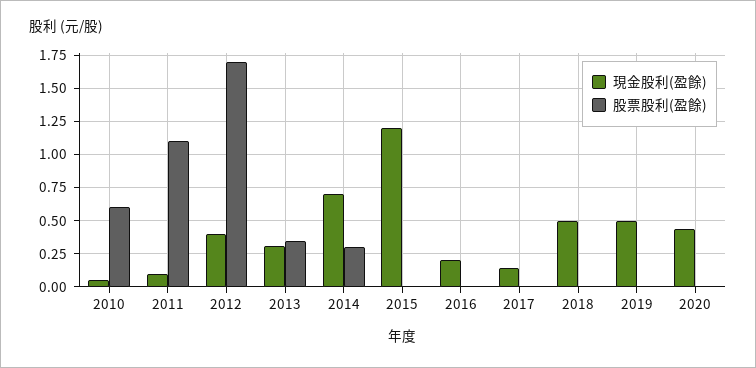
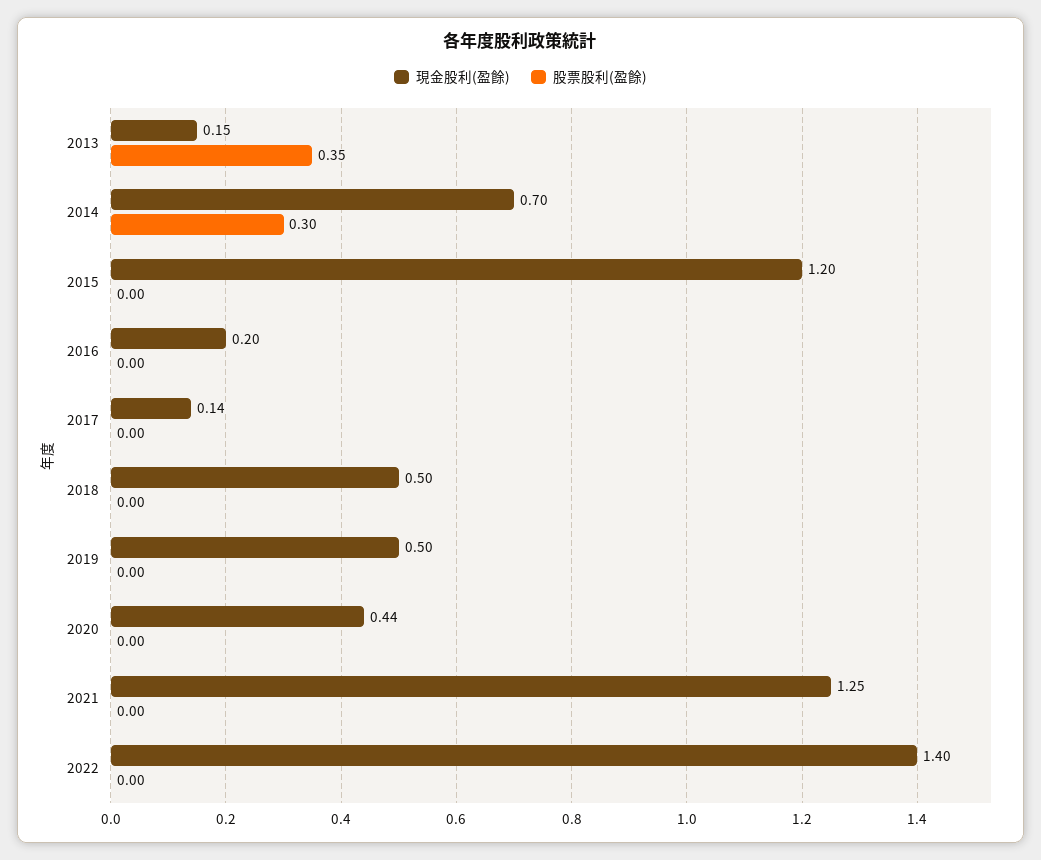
現金股利(盈餘), 2010: 0.05 -> none
股票股利(盈餘), 2010: 0.6 -> none
現金股利(盈餘), 2011: 0.1 -> none
股票股利(盈餘), 2011: 1.1 -> none
現金股利(盈餘), 2012: 0.4 -> none
股票股利(盈餘), 2012: 1.7 -> none
現金股利(盈餘), 2013: 0.3 -> 0.15
現金股利(盈餘), 2021: none -> 1.25
股票股利(盈餘), 2021: none -> 0
現金股利(盈餘), 2022: none -> 1.4
股票股利(盈餘), 2022: none -> 0

